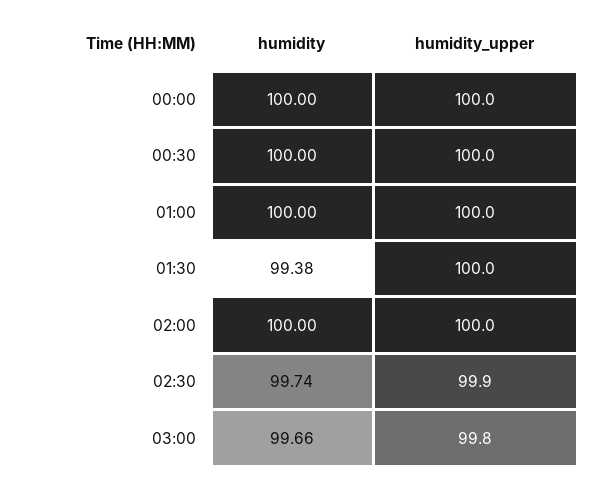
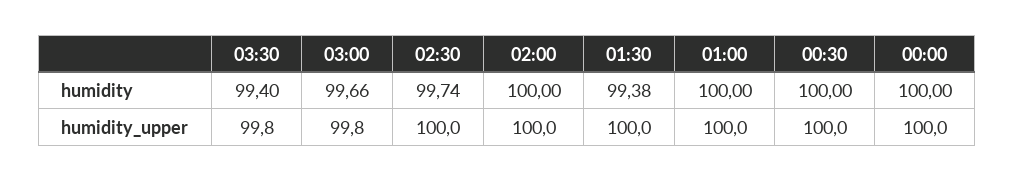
humidity_upper, 02:30: 99.9 -> 100
humidity, 03:30: none -> 99.4
humidity_upper, 03:30: none -> 99.8

